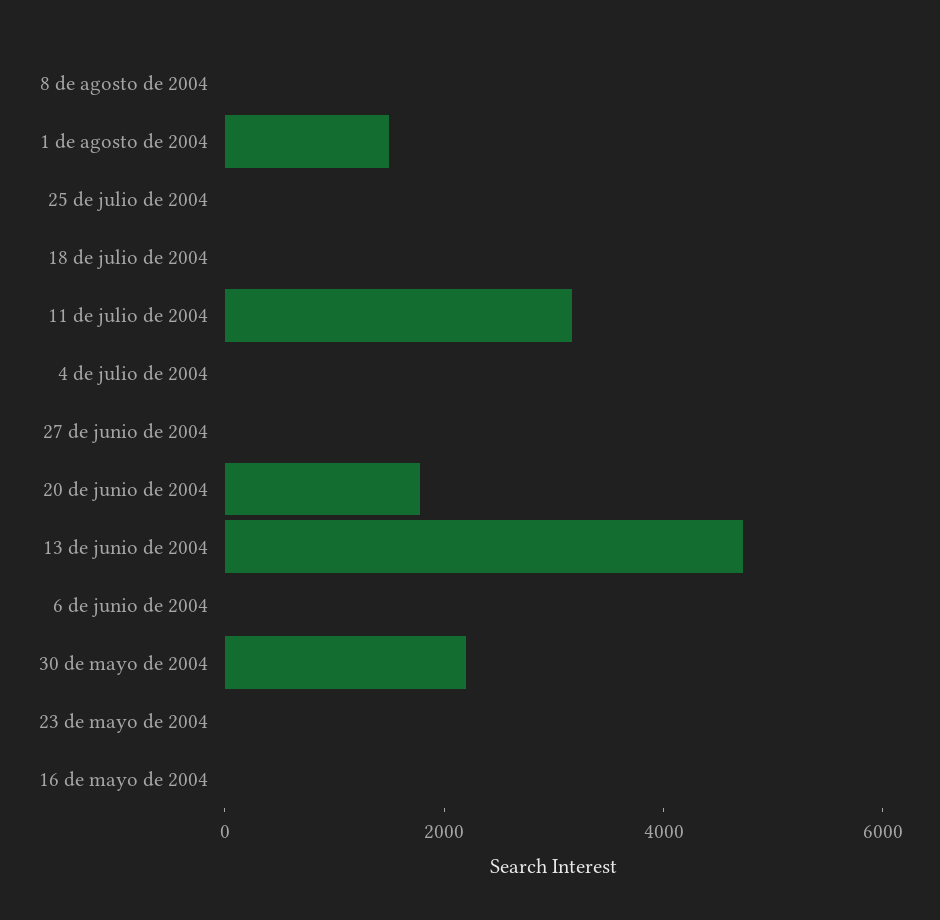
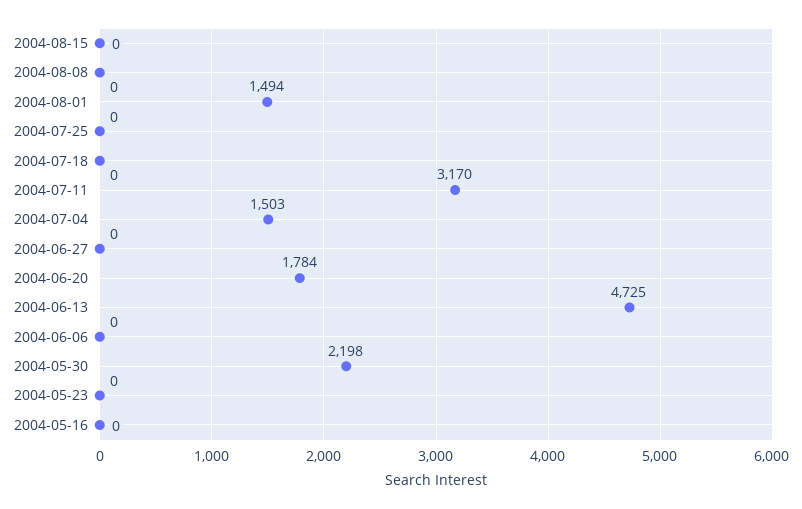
4 de julio de 2004: 0 -> 1503
2004-08-15: none -> 0

